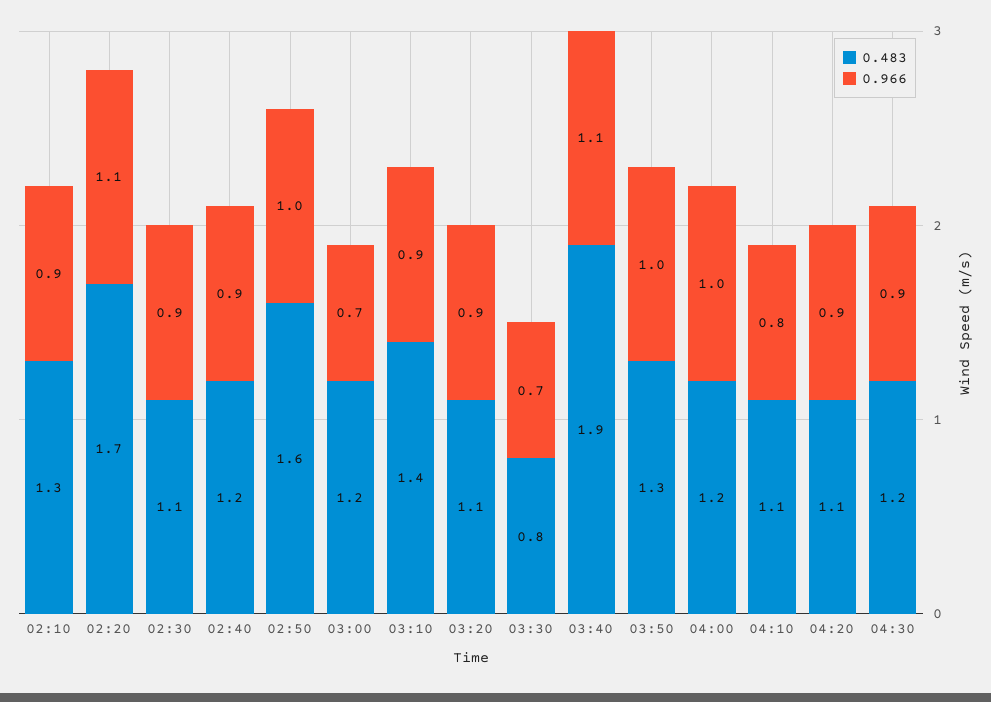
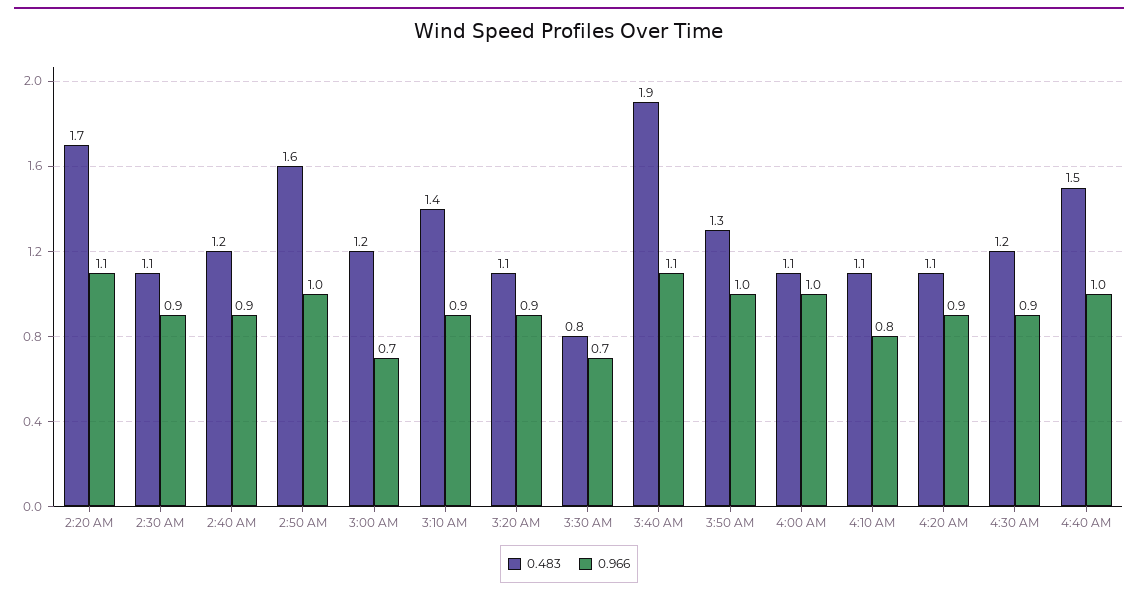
0.483, 02:10: 1.3 -> none
0.966, 02:10: 0.9 -> none
0.483, 04:00: 1.2 -> 1.1
0.483, 4:40 AM: none -> 1.5
0.966, 4:40 AM: none -> 1

